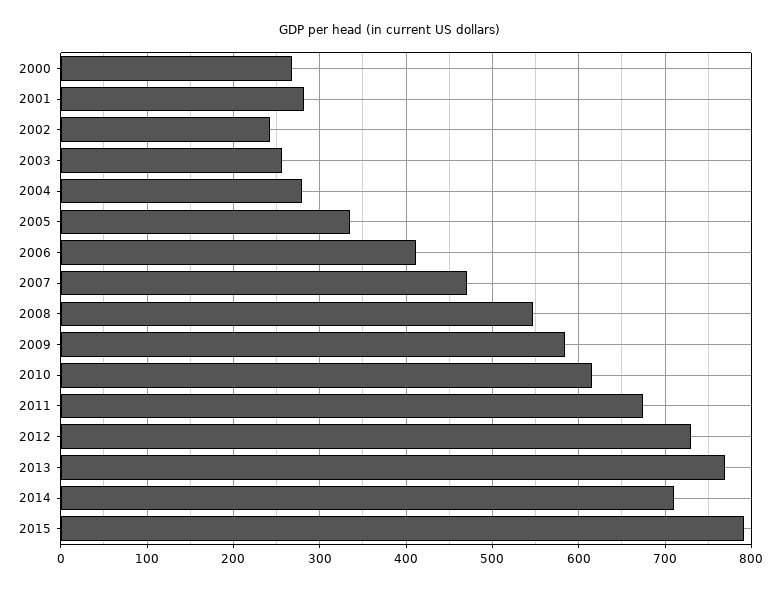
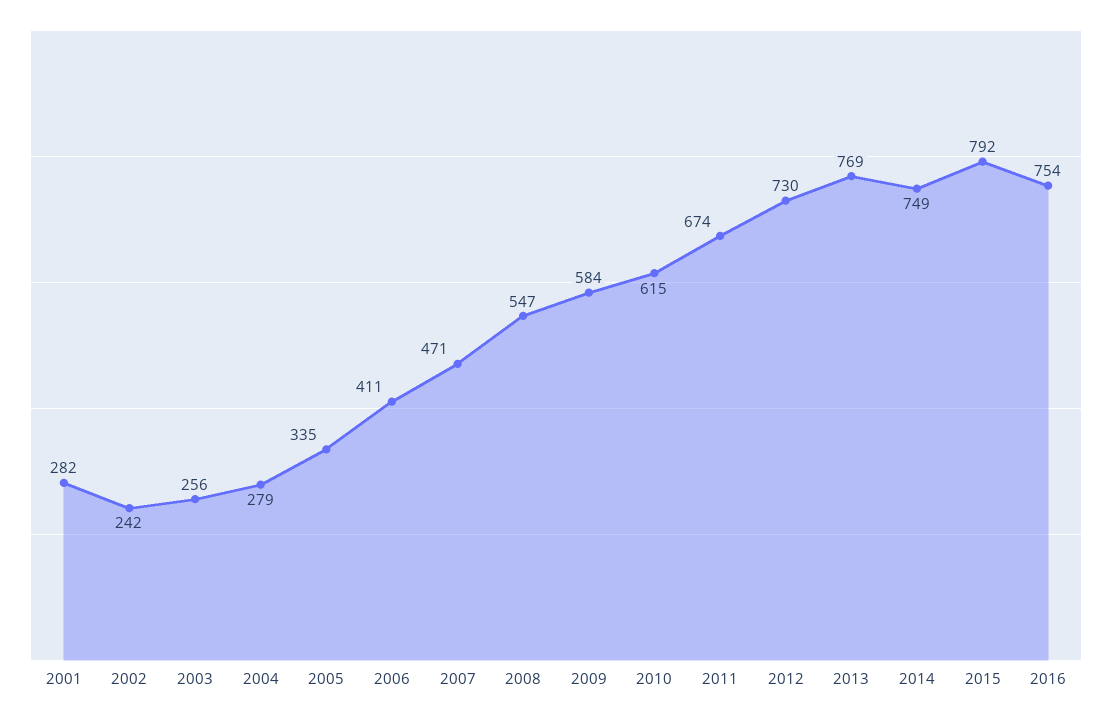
2000: 270 -> none
2014: 710 -> 749
2016: none -> 754

